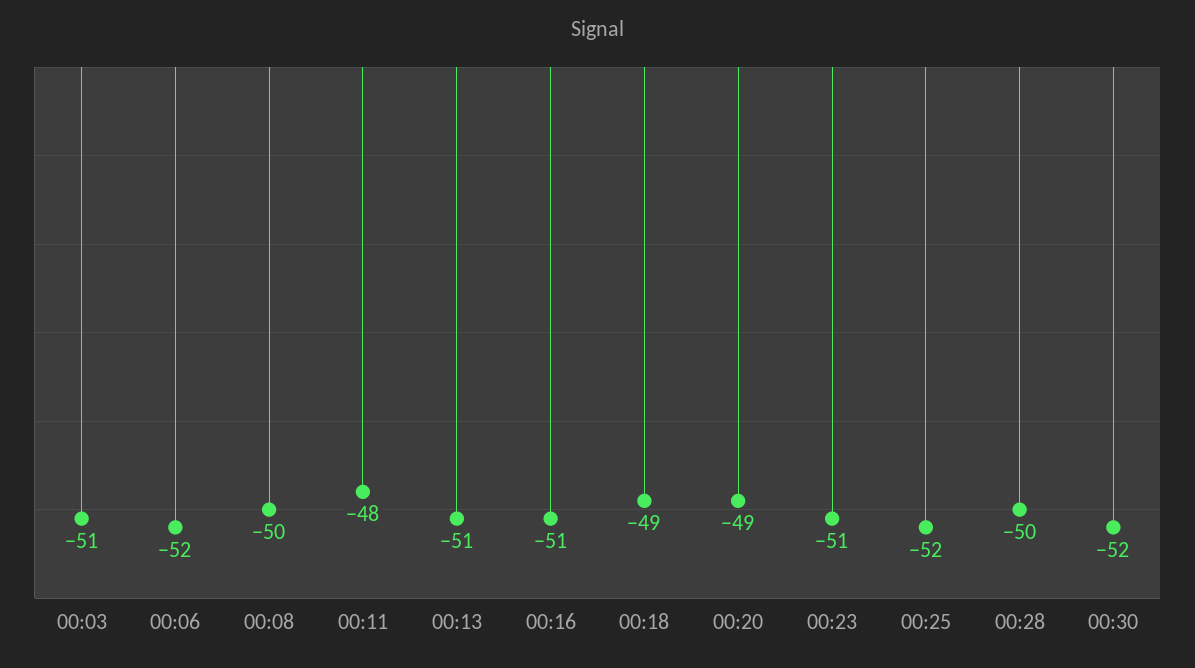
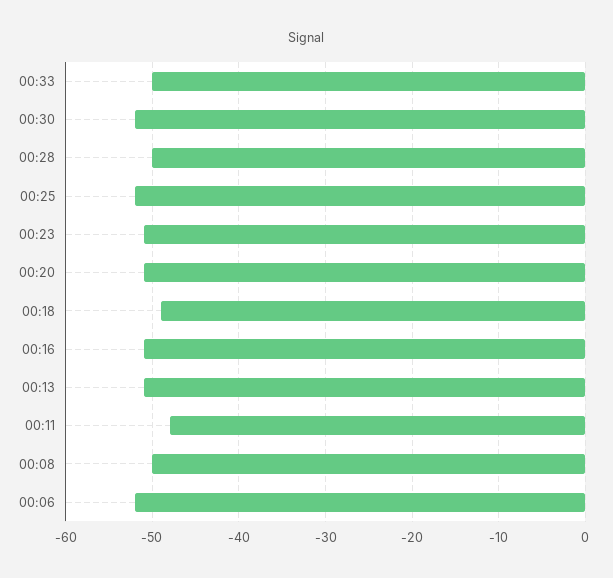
00:03: -51 -> none
00:20: -49 -> -51
00:33: none -> -50

